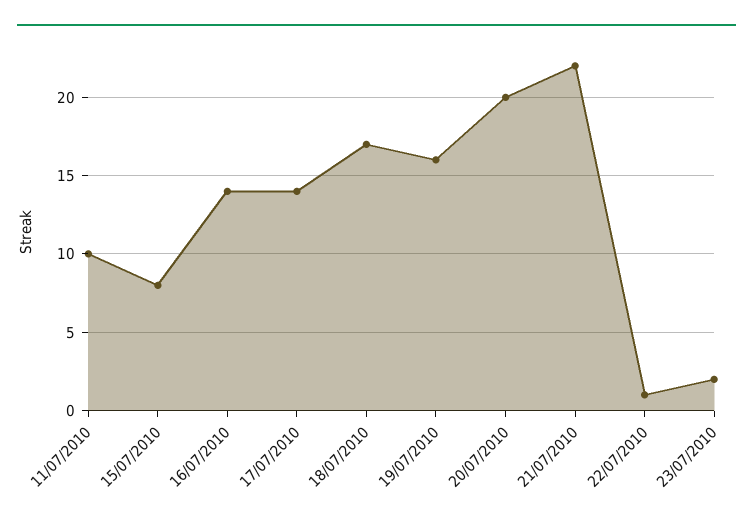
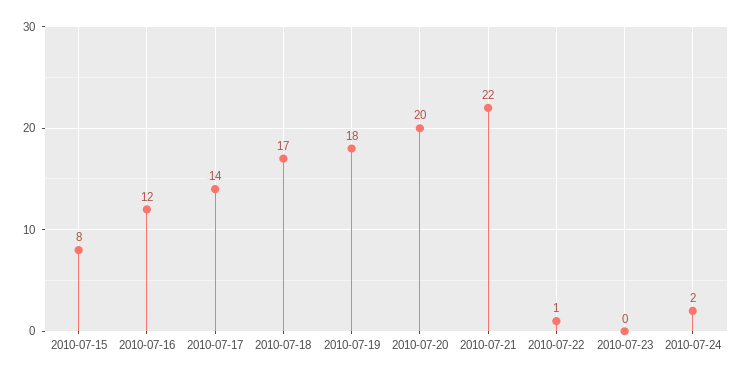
11/07/2010: 10 -> none
16/07/2010: 14 -> 12
19/07/2010: 16 -> 18
23/07/2010: 2 -> 0
2010-07-24: none -> 2

